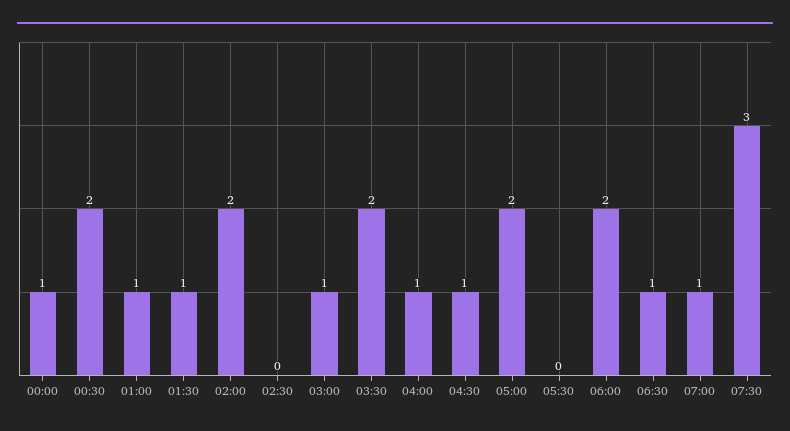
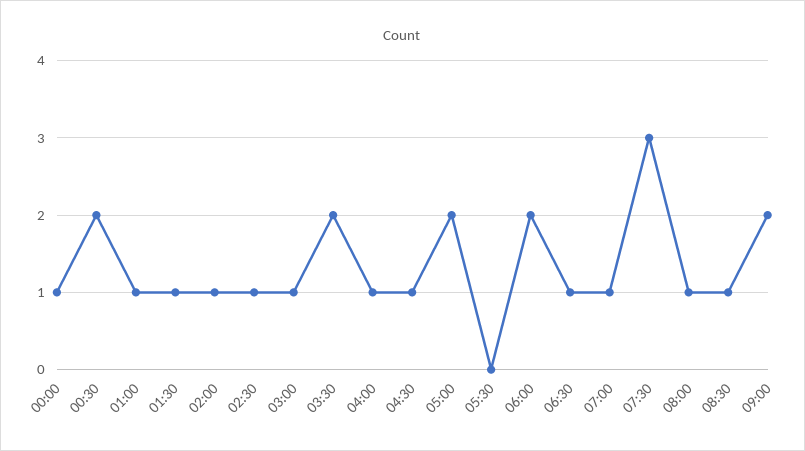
02:00: 2 -> 1
02:30: 0 -> 1
08:00: none -> 1
08:30: none -> 1
09:00: none -> 2

